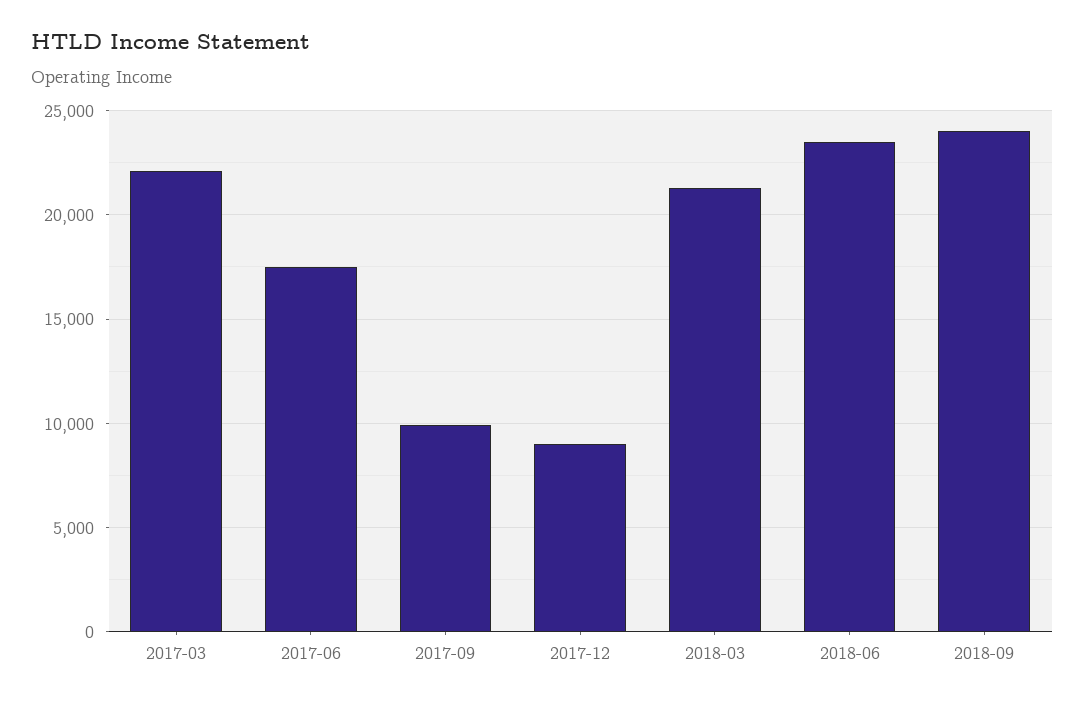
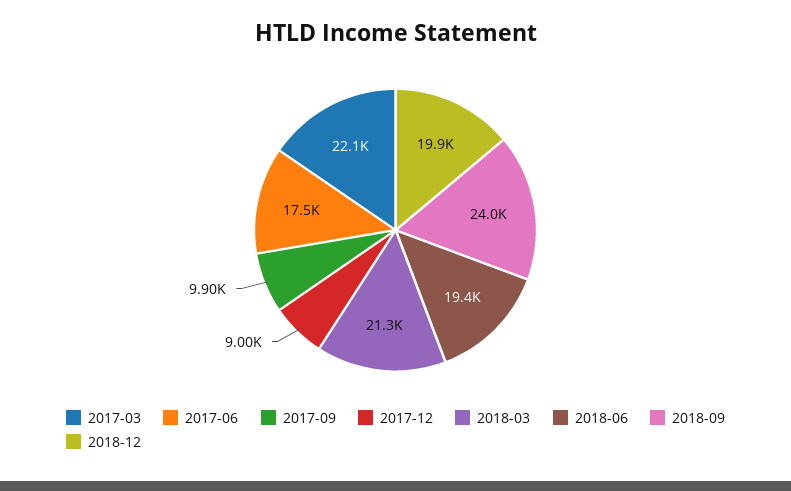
2018-06: 23500 -> 19400
2018-12: none -> 19900

